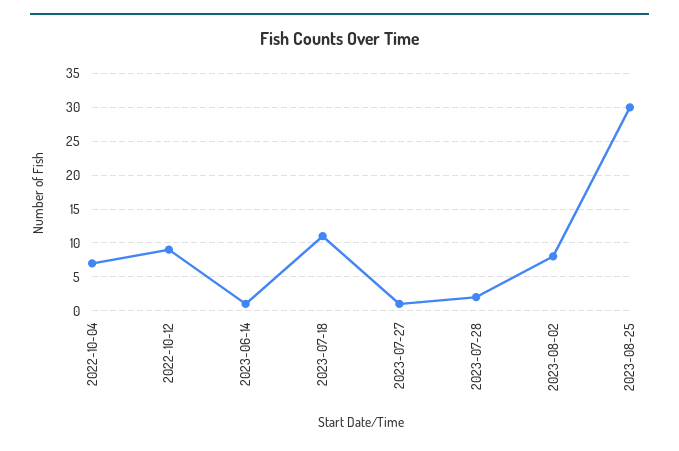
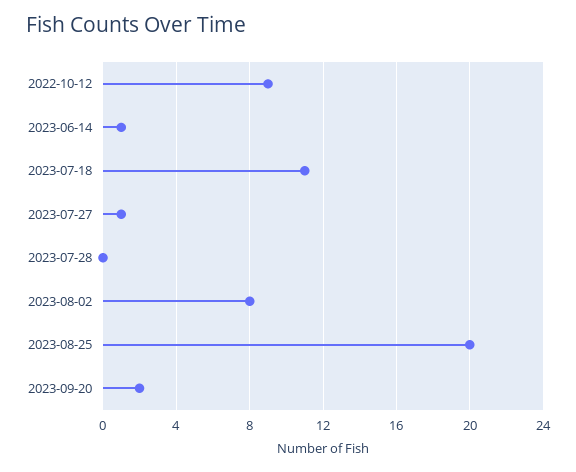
2022-10-04: 7 -> none
2023-07-28: 2 -> 0
2023-08-25: 30 -> 20
2023-09-20: none -> 2

